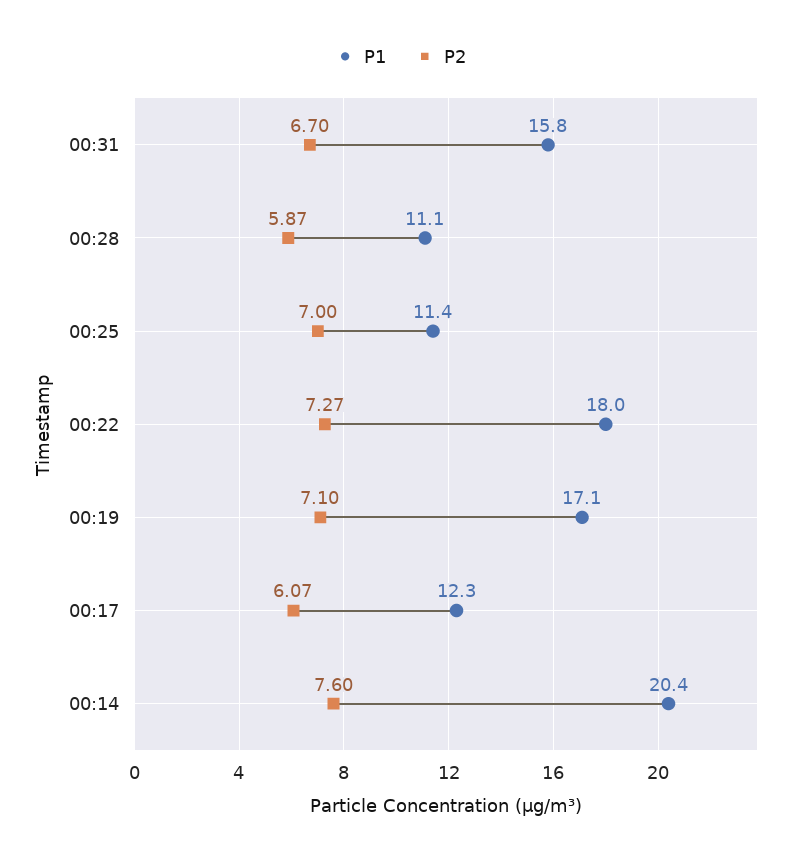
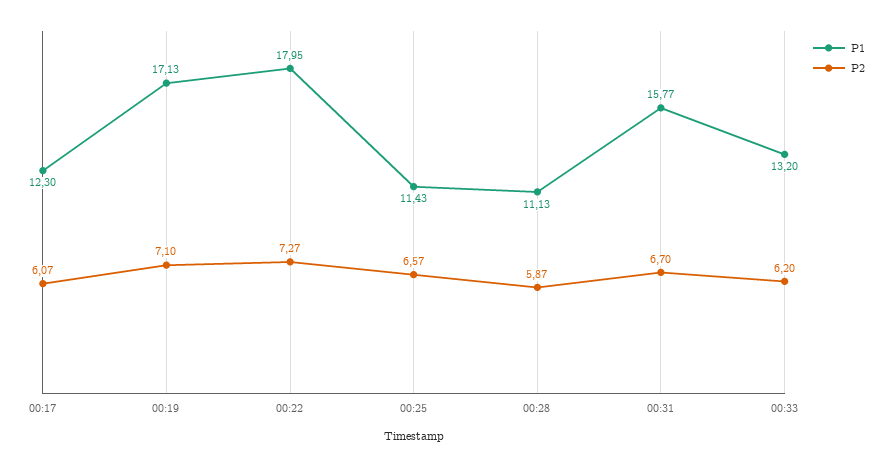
P2, 00:25: 7 -> 6.57
P1, 00:14: 20.4 -> none
P2, 00:14: 7.6 -> none
P1, 00:33: none -> 13.2
P2, 00:33: none -> 6.2

